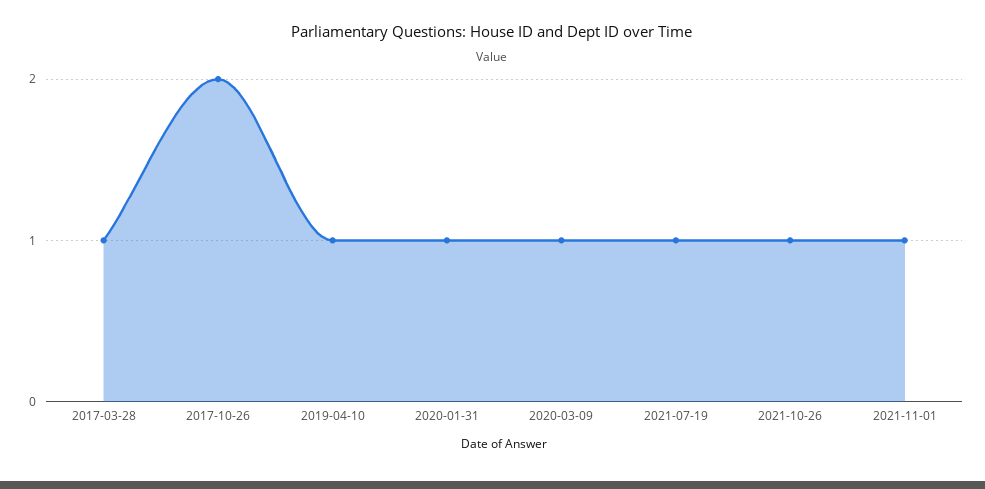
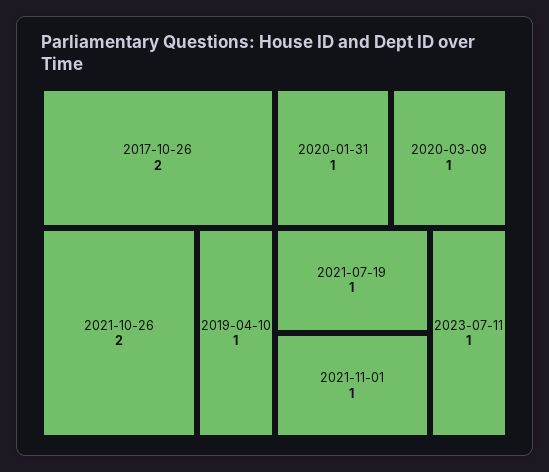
2017-03-28: 1 -> none
2021-10-26: 1 -> 2
2023-07-11: none -> 1

